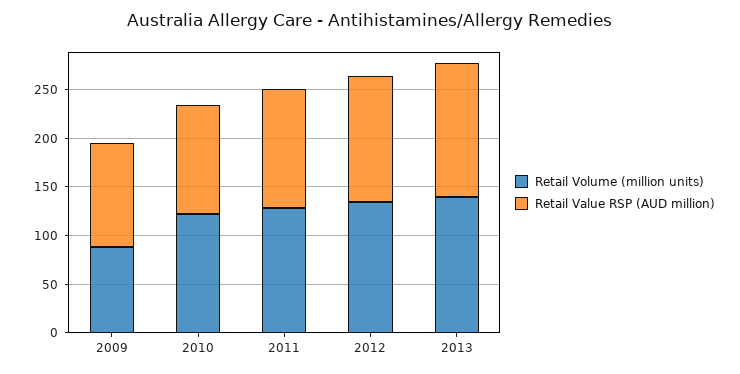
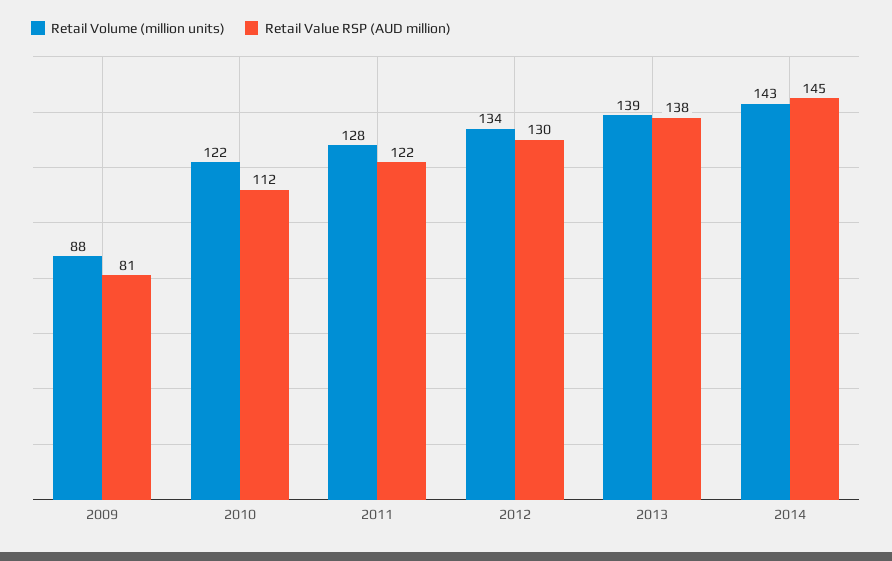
Retail Value RSP (AUD million), 2009: 110 -> 81
Retail Volume (million units), 2014: none -> 143
Retail Value RSP (AUD million), 2014: none -> 145

